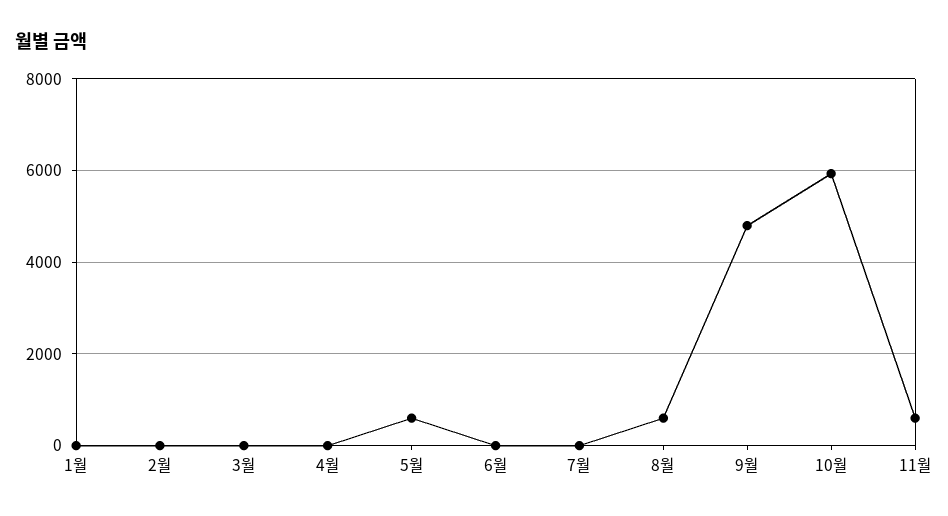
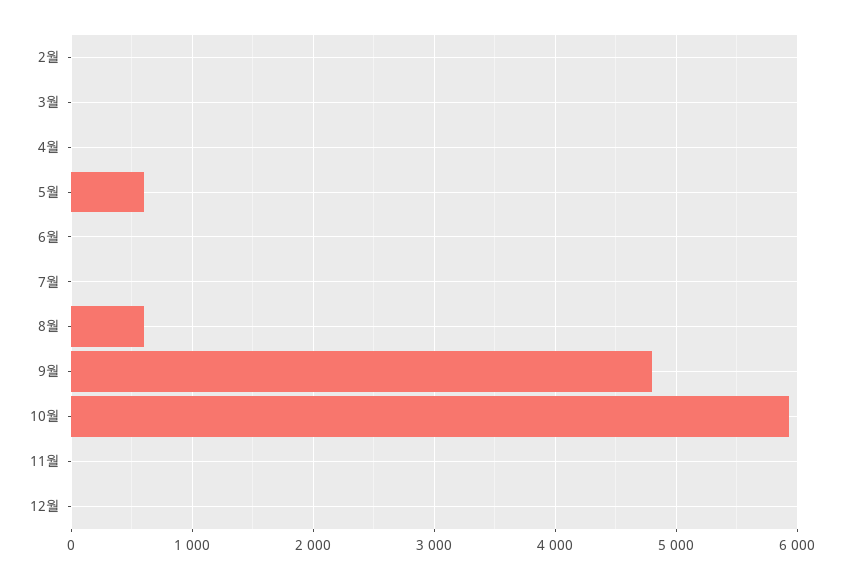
1월: 0 -> none
11월: 600 -> 0
12월: none -> 0

